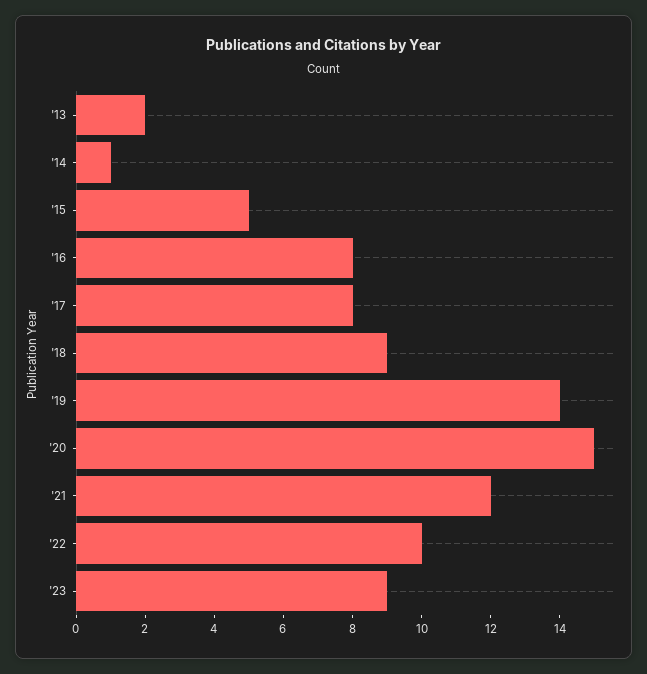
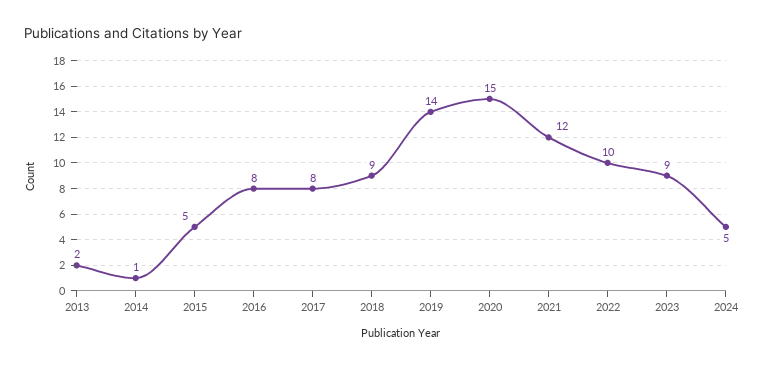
2024: none -> 5

